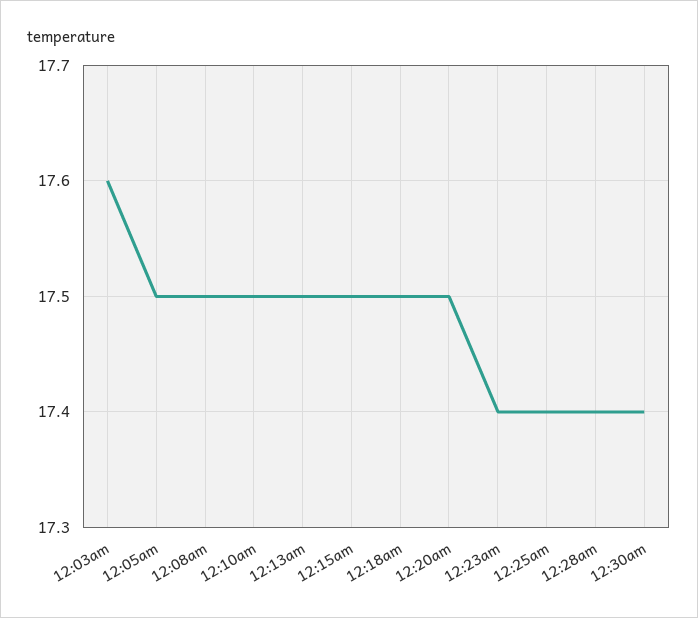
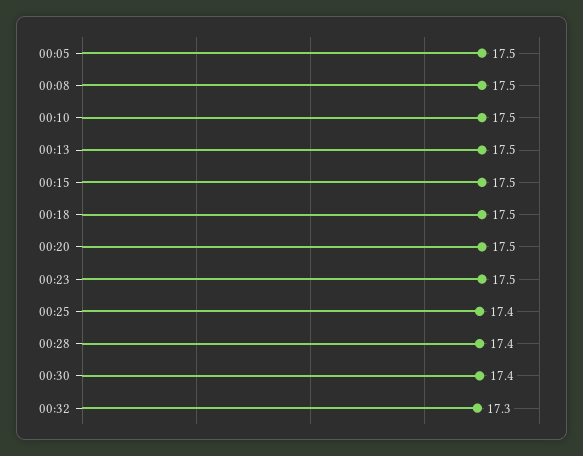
12:03am: 17.6 -> none
12:23am: 17.4 -> 17.5
00:32: none -> 17.3

